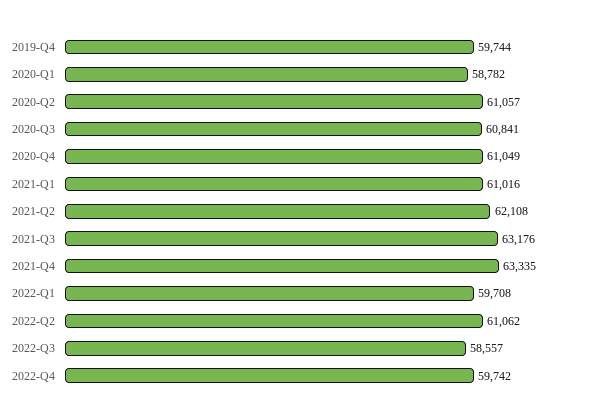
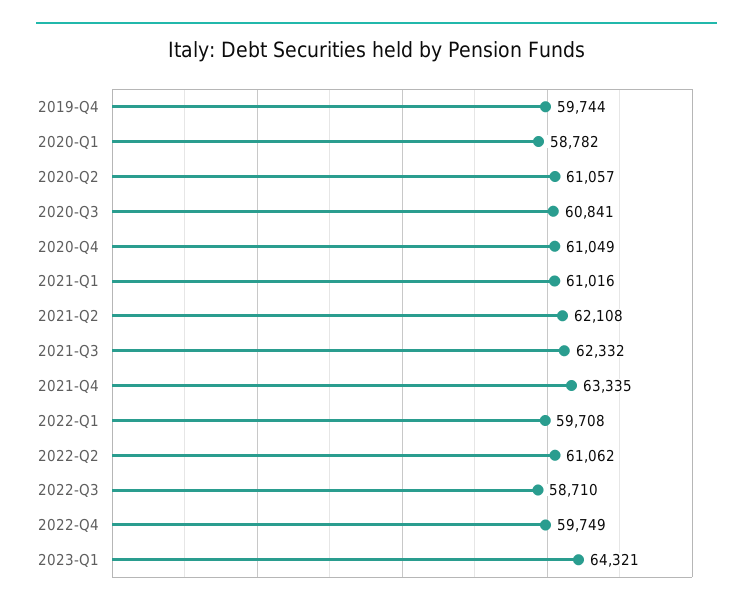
2021-Q3: 63176 -> 62332
2022-Q3: 58557 -> 58710
2022-Q4: 59742 -> 59749
2023-Q1: none -> 64321

